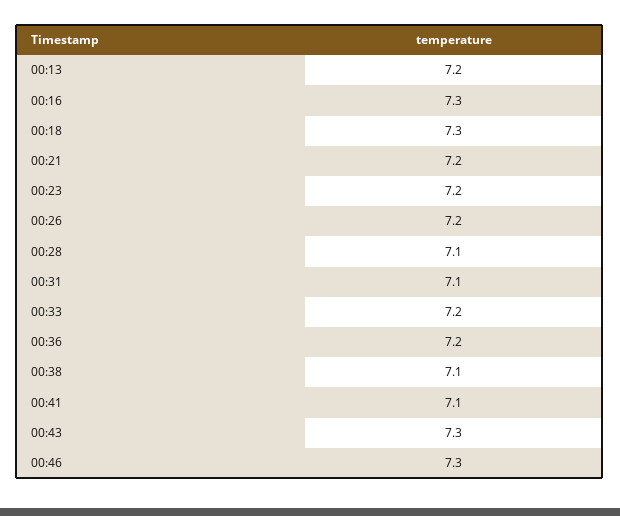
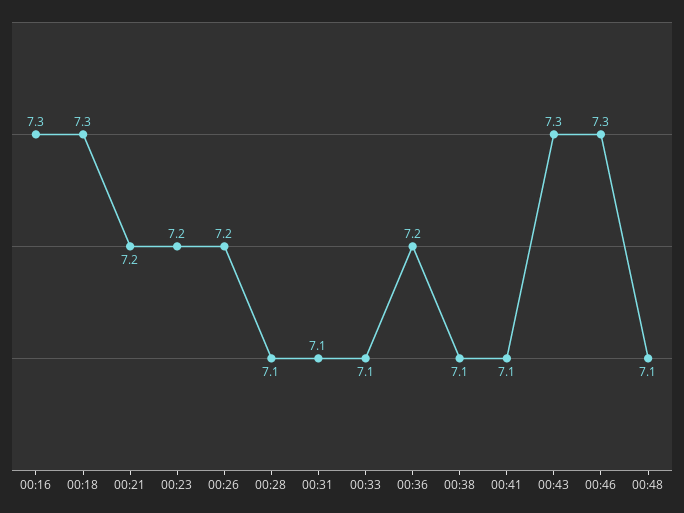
00:13: 7.2 -> none
00:33: 7.2 -> 7.1
00:48: none -> 7.1

